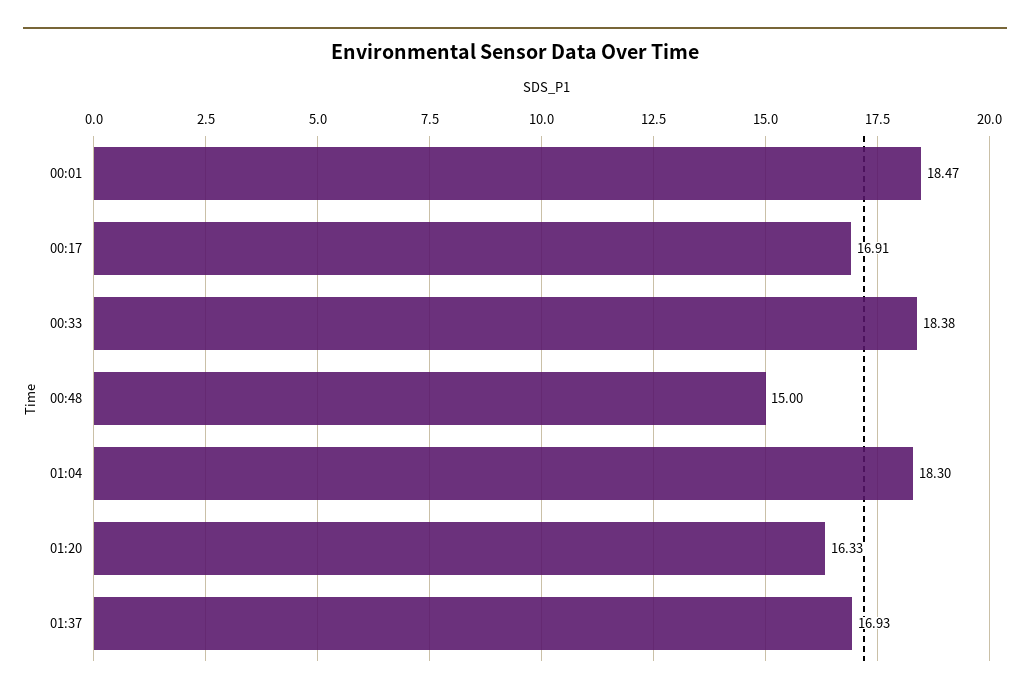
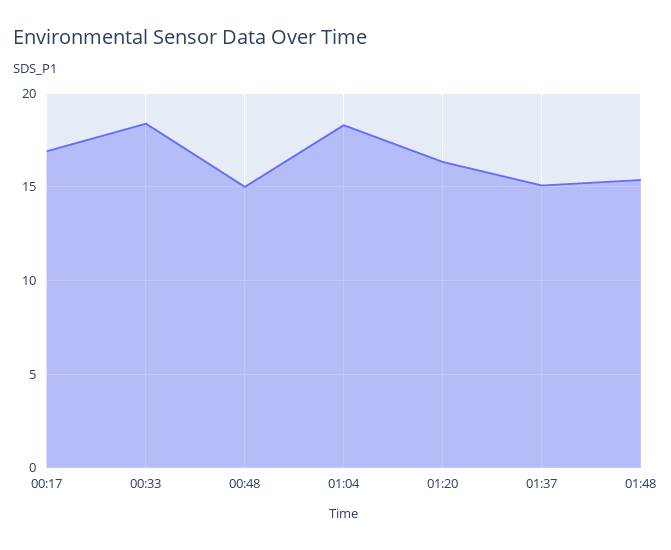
00:01: 18.47 -> none
01:37: 16.93 -> 15
01:48: none -> 15.5

